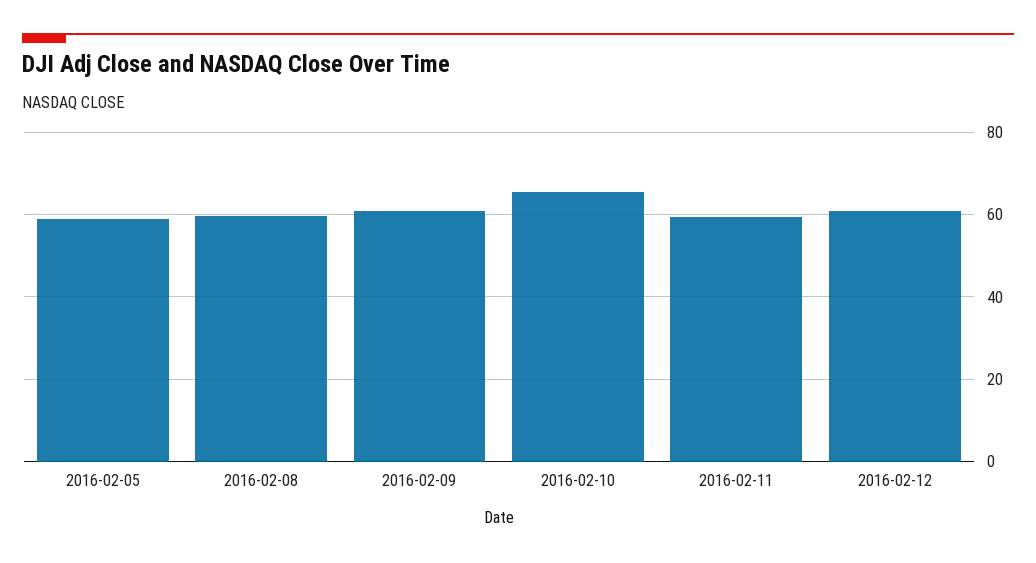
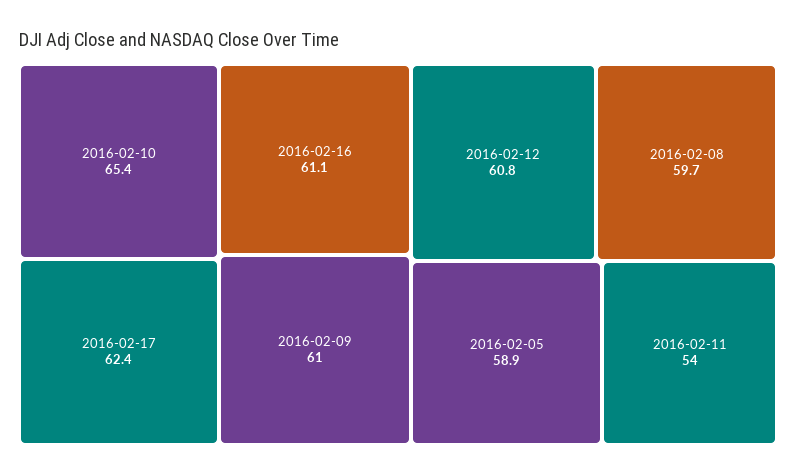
2016-02-11: 60 -> 54
2016-02-17: none -> 62.4
2016-02-16: none -> 61.1

